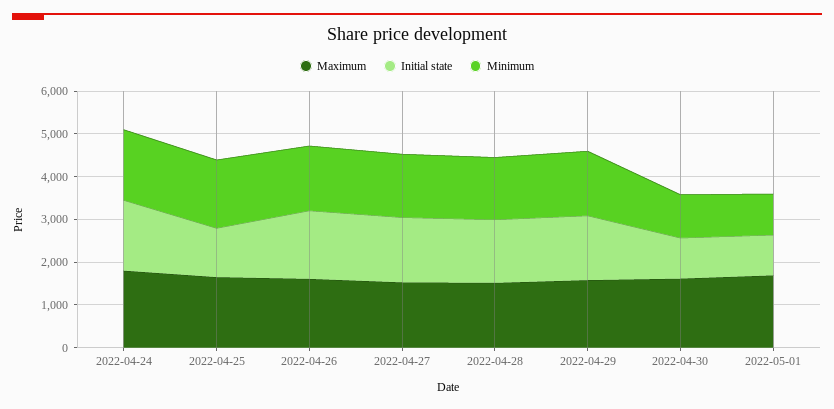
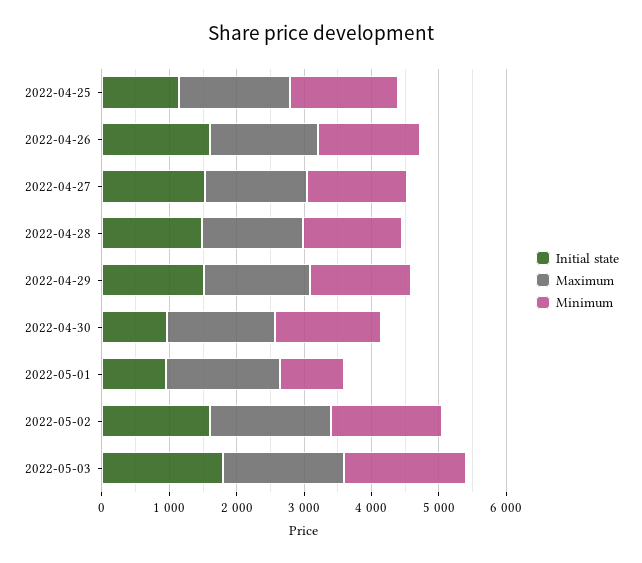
Maximum, 2022-04-24: 1800 -> none
Initial state, 2022-04-24: 1600 -> none
Minimum, 2022-04-24: 1600 -> none
Minimum, 2022-04-30: 1000 -> 1600
Initial state, 2022-05-02: none -> 1600
Maximum, 2022-05-02: none -> 1800
Minimum, 2022-05-02: none -> 1600
Initial state, 2022-05-03: none -> 1800
Maximum, 2022-05-03: none -> 1800
Minimum, 2022-05-03: none -> 1800

